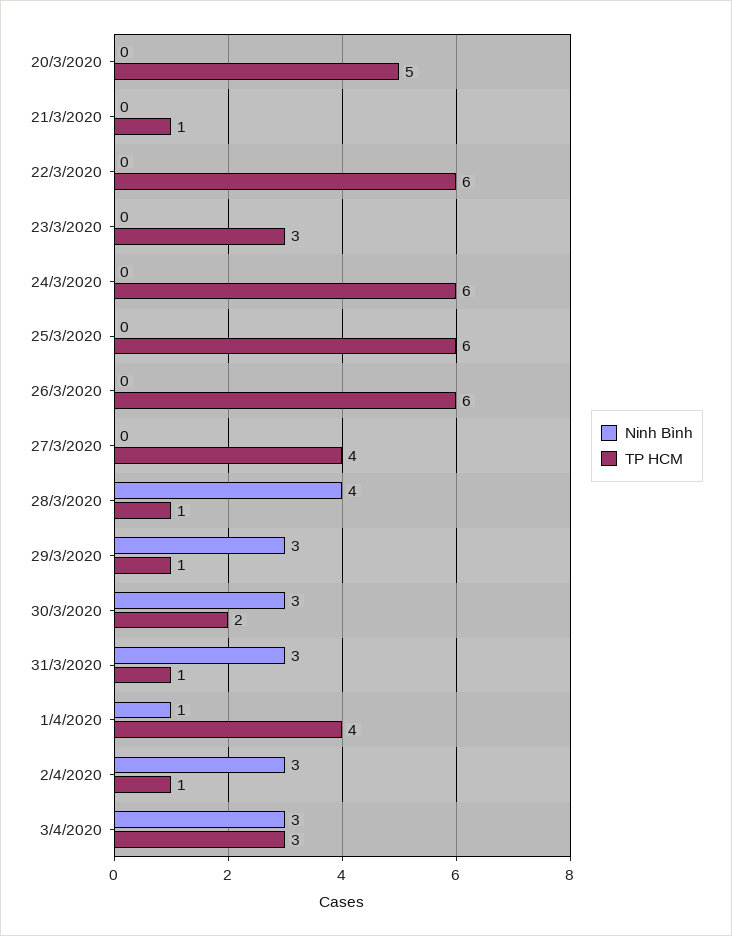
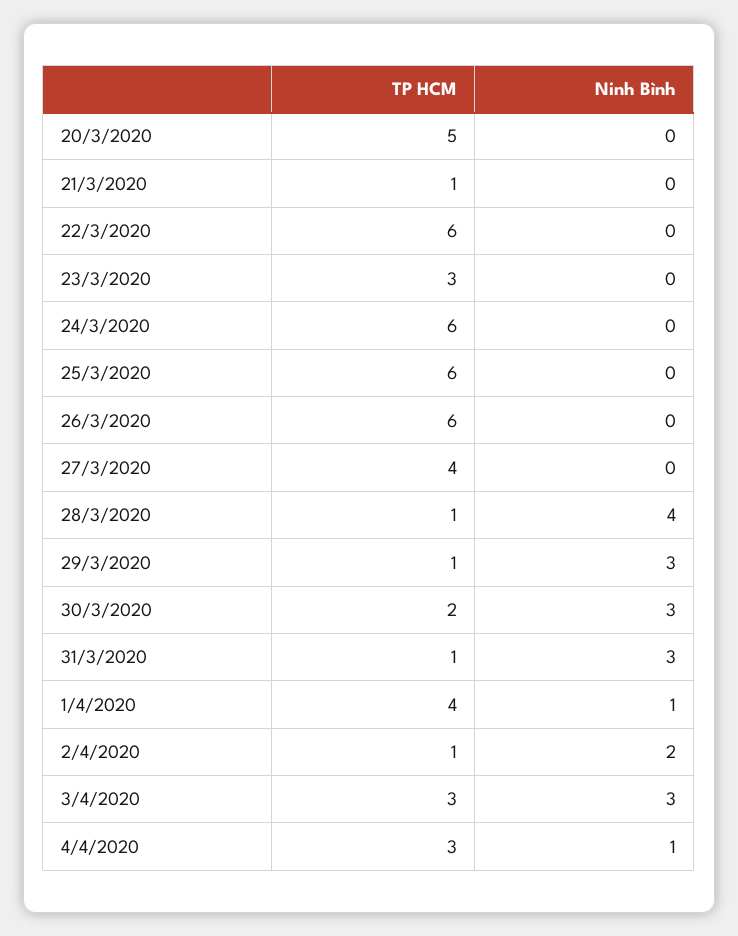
Ninh Bình, 2/4/2020: 3 -> 2
TP HCM, 4/4/2020: none -> 3
Ninh Bình, 4/4/2020: none -> 1

